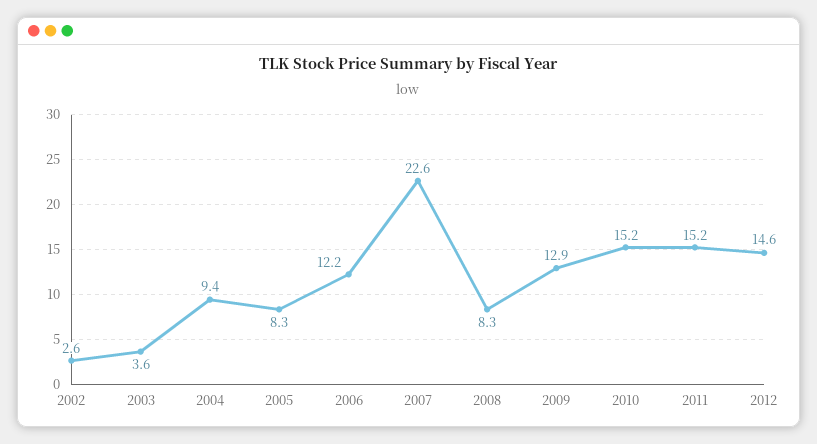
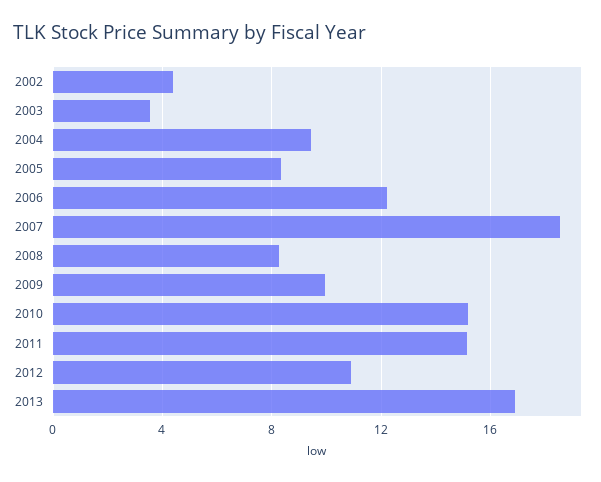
2002: 2.6 -> 4.5
2007: 22.6 -> 18.5
2009: 12.9 -> 10
2012: 14.6 -> 11
2013: none -> 17

